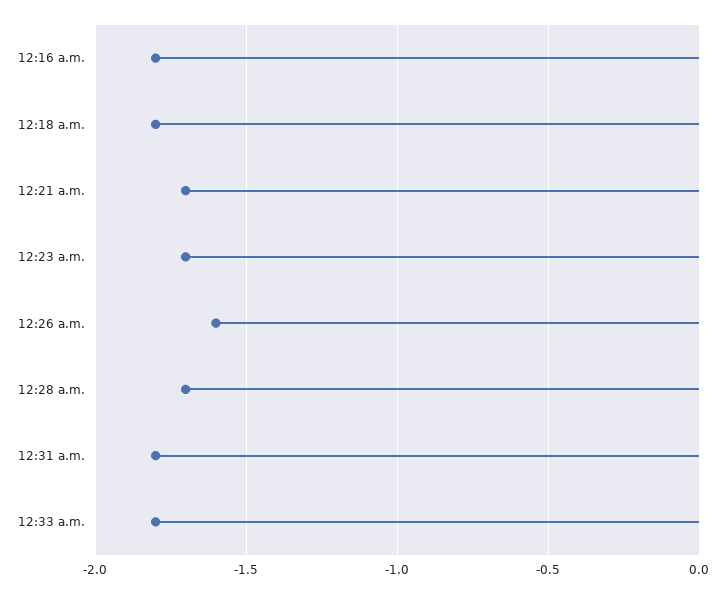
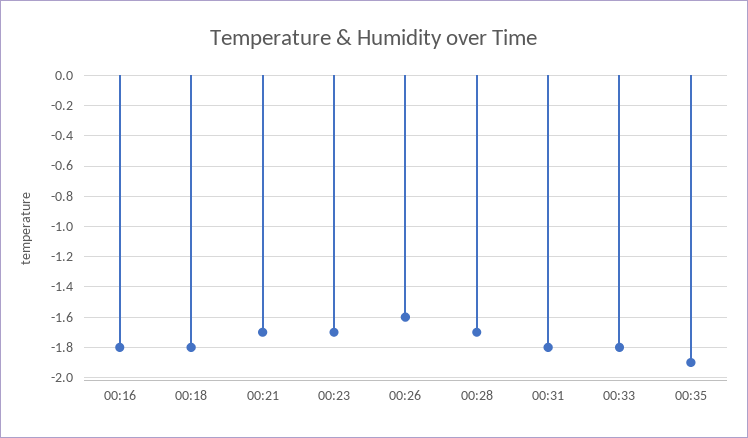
00:35: none -> -1.9

